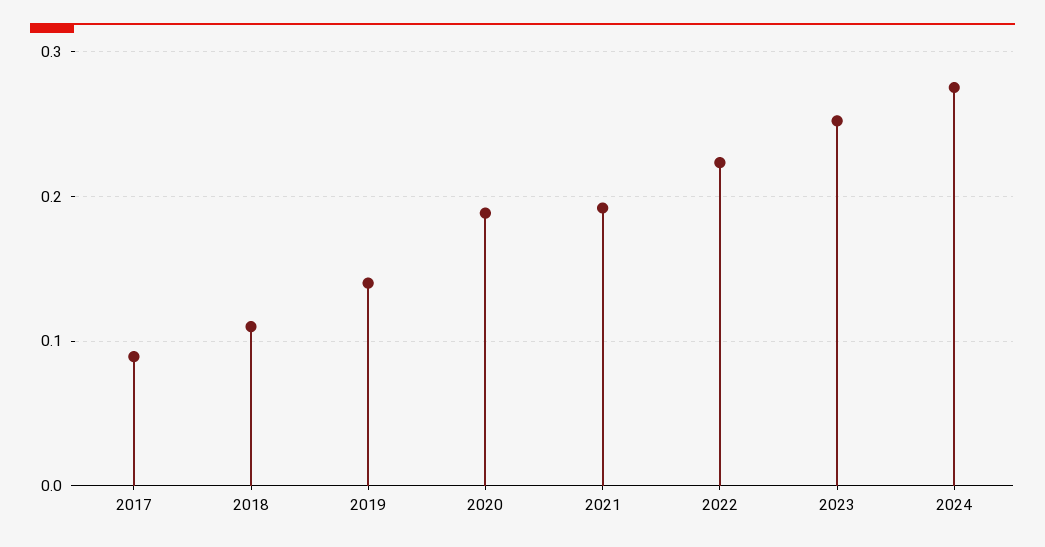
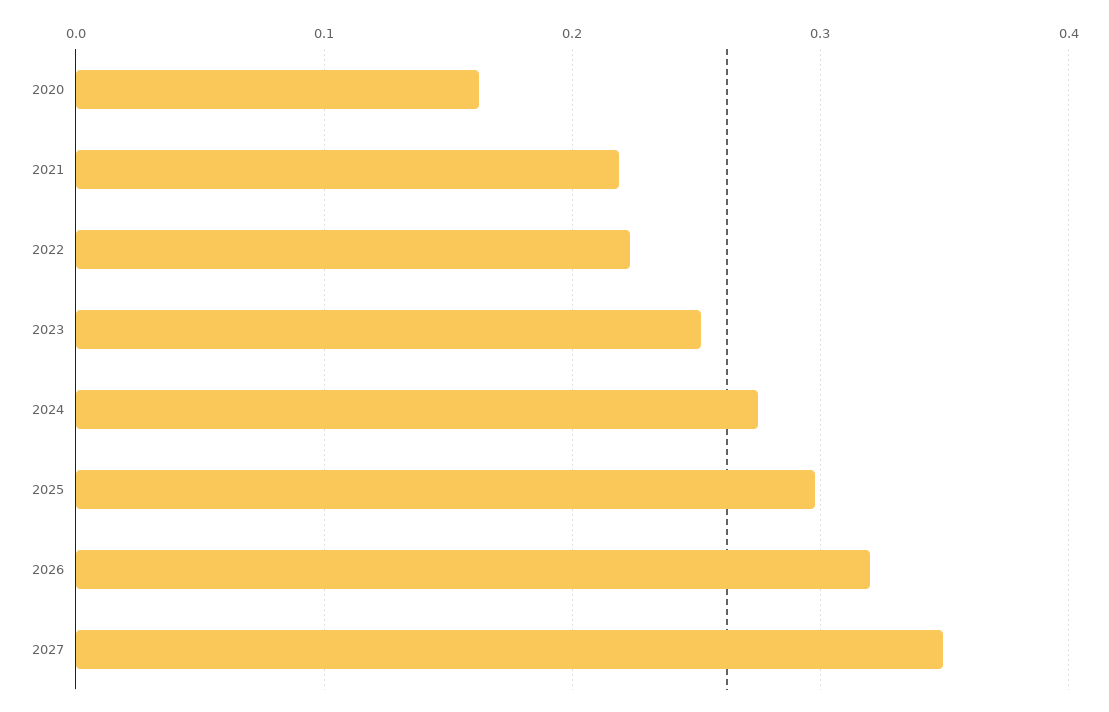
2017: 0.09 -> none
2018: 0.11 -> none
2019: 0.14 -> none
2020: 0.19 -> 0.16
2021: 0.19 -> 0.22
2025: none -> 0.3
2026: none -> 0.32
2027: none -> 0.35

